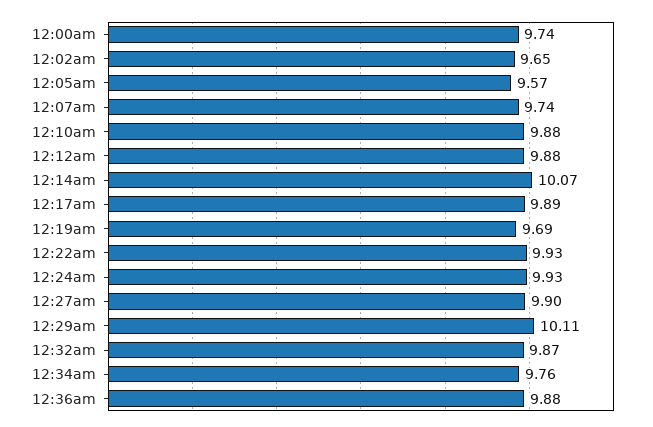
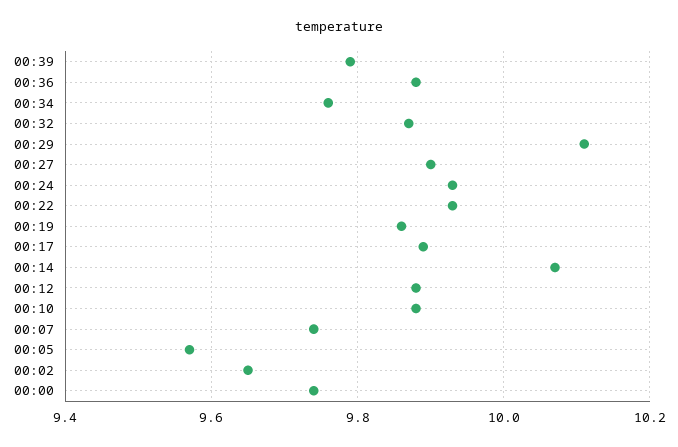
12:19am: 9.69 -> 9.85
00:39: none -> 9.8

